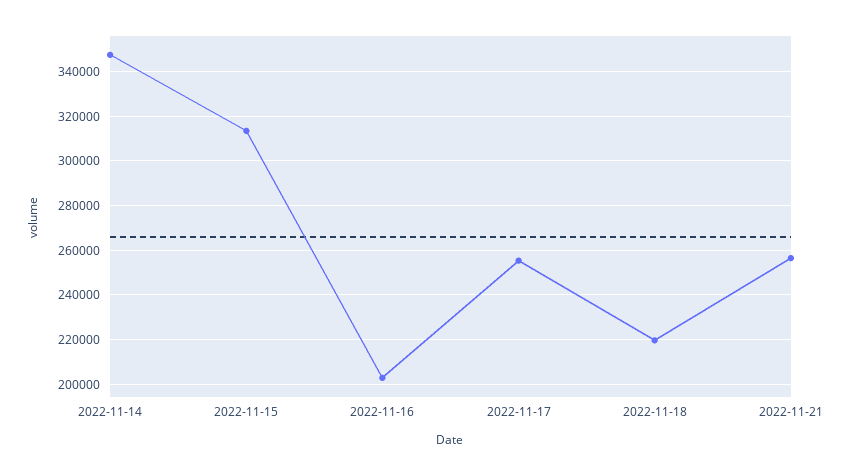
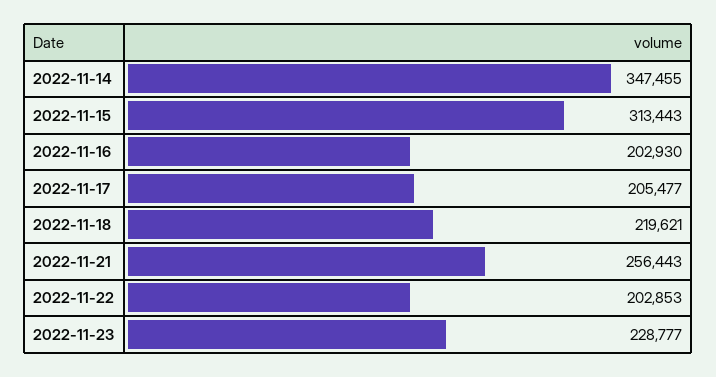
2022-11-17: 255000 -> 205477
2022-11-22: none -> 202853
2022-11-23: none -> 228777

